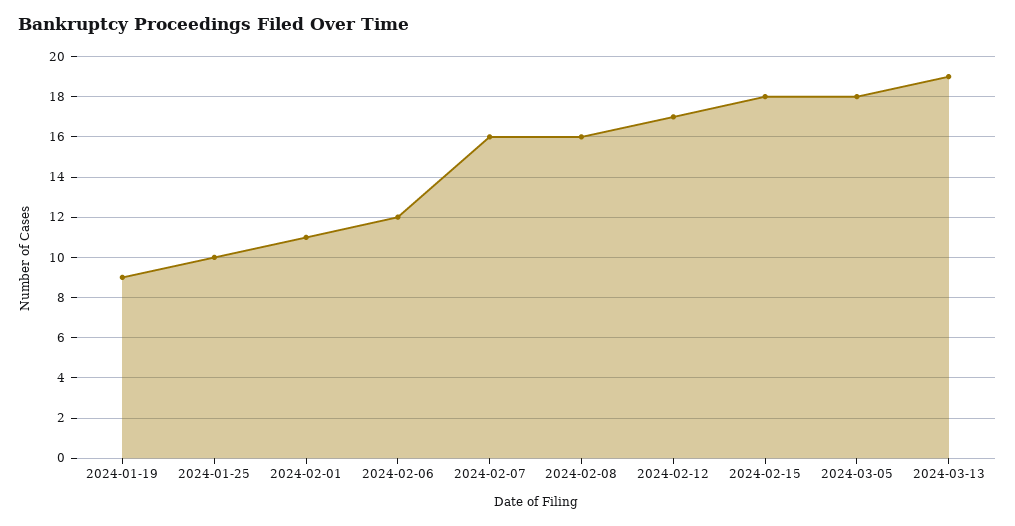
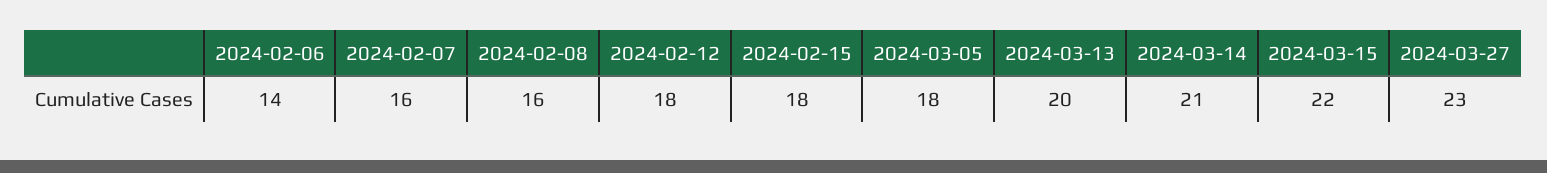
2024-01-19: 9 -> none
2024-01-25: 10 -> none
2024-02-01: 11 -> none
2024-02-06: 12 -> 14
2024-02-12: 17 -> 18
2024-03-13: 19 -> 20
2024-03-14: none -> 21
2024-03-15: none -> 22
2024-03-27: none -> 23

